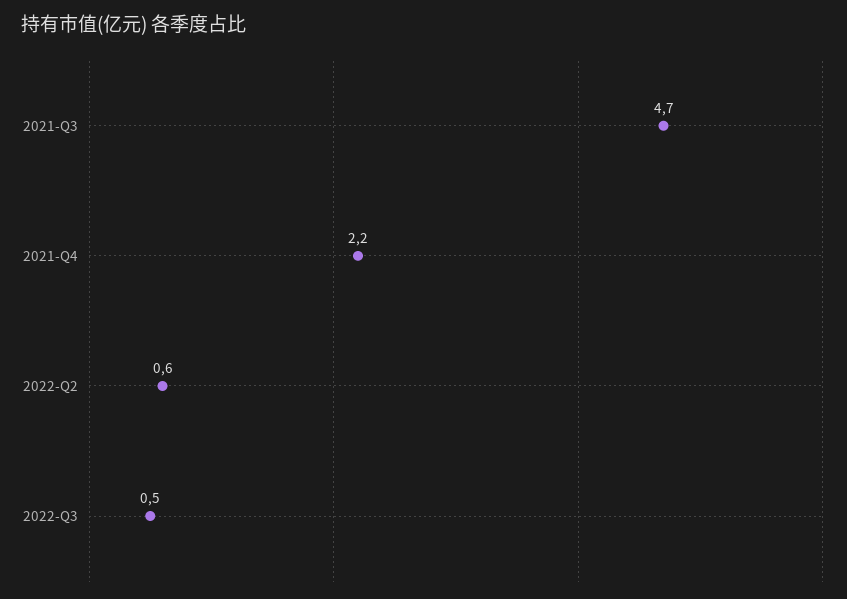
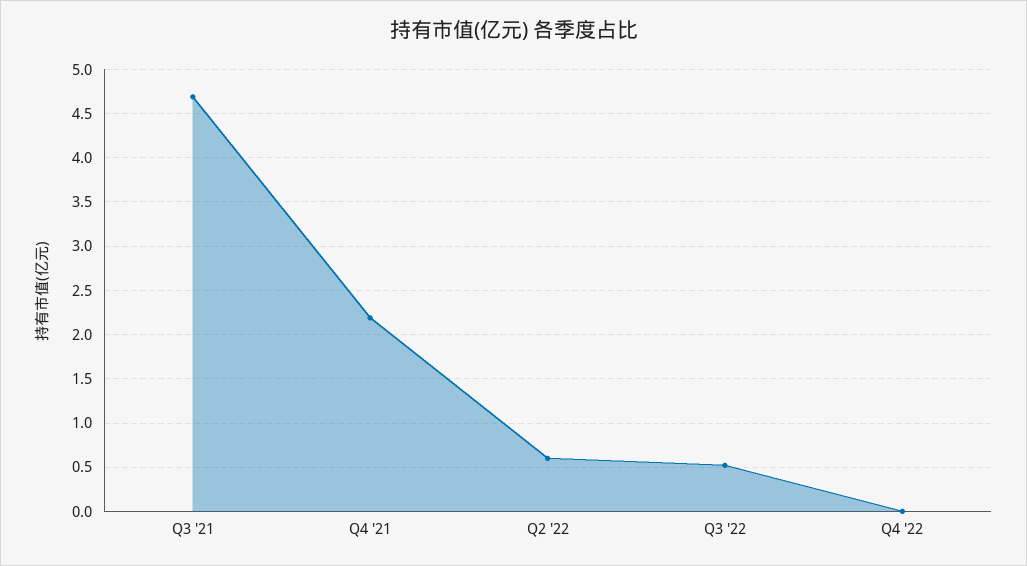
Q4 '22: none -> 0

